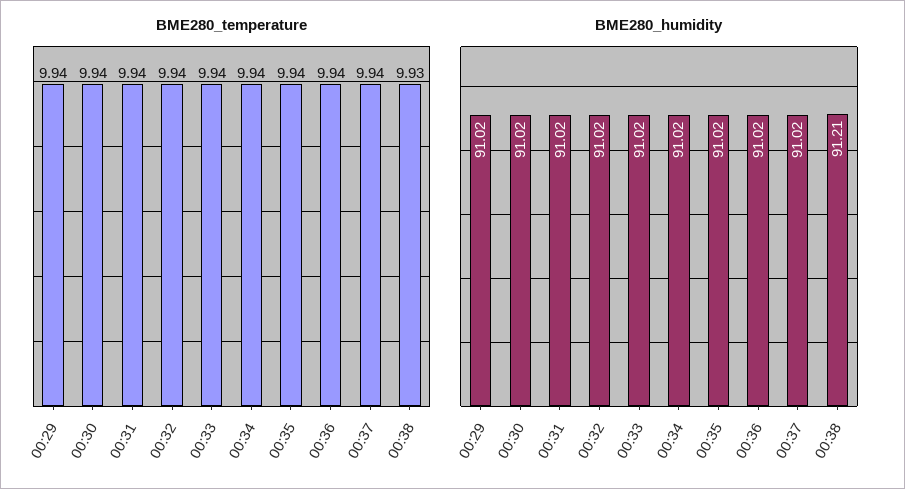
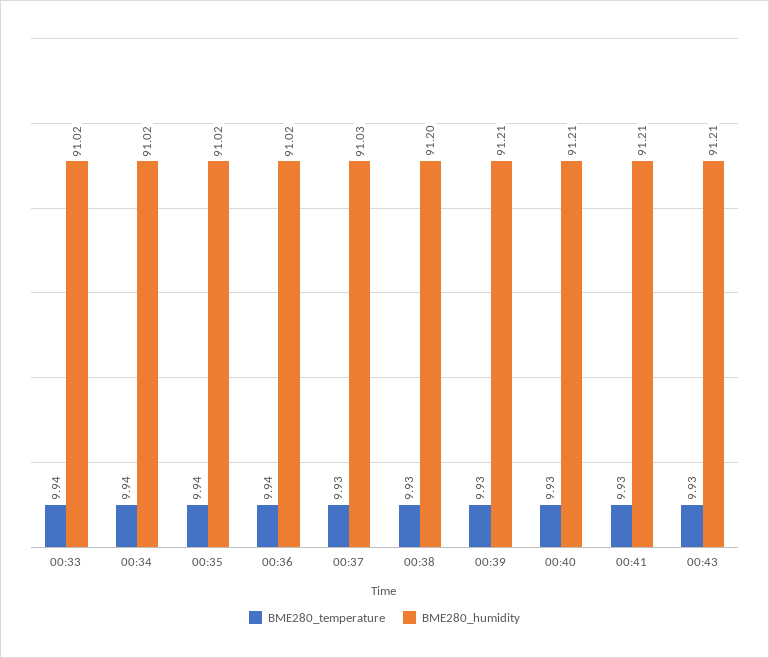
BME280_temperature, 00:29: 9.94 -> none
BME280_temperature, 00:30: 9.94 -> none
BME280_temperature, 00:31: 9.94 -> none
BME280_temperature, 00:32: 9.94 -> none
BME280_temperature, 00:37: 9.94 -> 9.93
BME280_humidity, 00:29: 91.02 -> none
BME280_humidity, 00:30: 91.02 -> none
BME280_humidity, 00:31: 91.02 -> none
BME280_humidity, 00:32: 91.02 -> none
BME280_humidity, 00:37: 91.02 -> 91.03
BME280_humidity, 00:38: 91.21 -> 91.2
BME280_temperature, 00:39: none -> 9.93
BME280_humidity, 00:39: none -> 91.21
BME280_temperature, 00:40: none -> 9.93
BME280_humidity, 00:40: none -> 91.21
BME280_temperature, 00:41: none -> 9.93
BME280_humidity, 00:41: none -> 91.21
BME280_temperature, 00:43: none -> 9.93
BME280_humidity, 00:43: none -> 91.21

